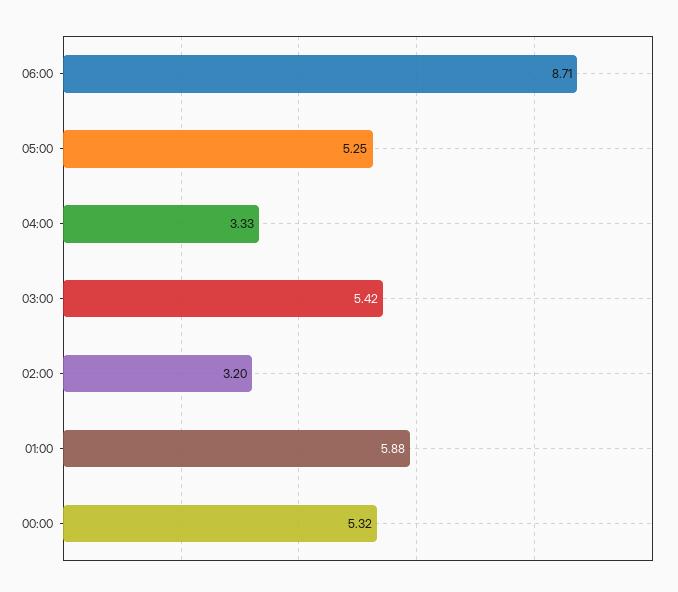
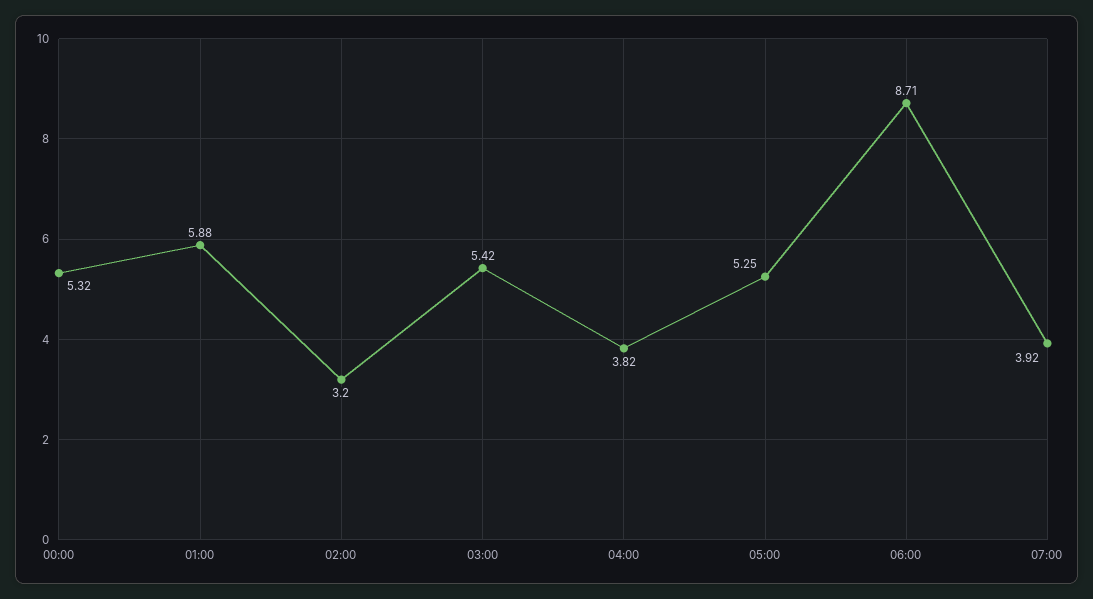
04:00: 3.33 -> 3.82
07:00: none -> 3.92

